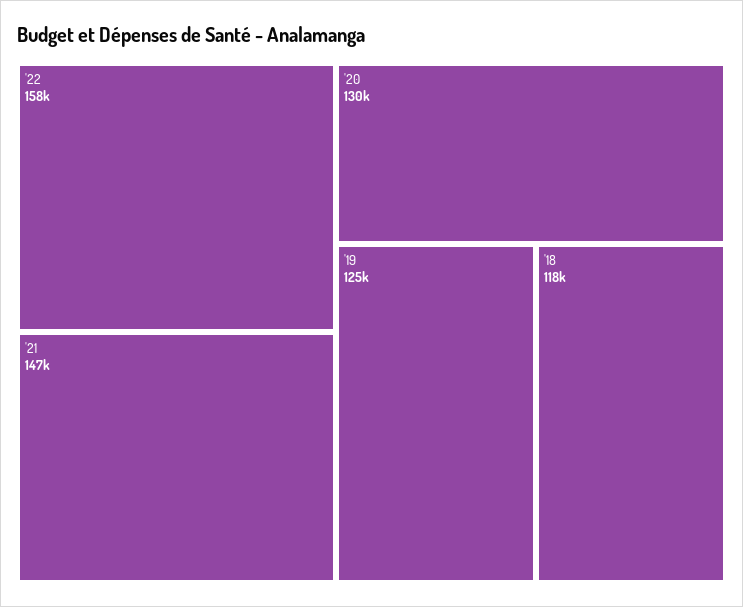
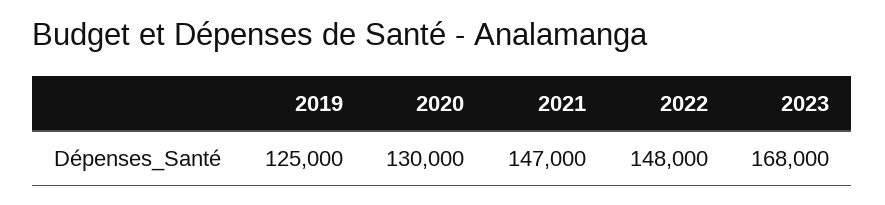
'22: 158000 -> 148000
'18: 118000 -> none
2023: none -> 168000

